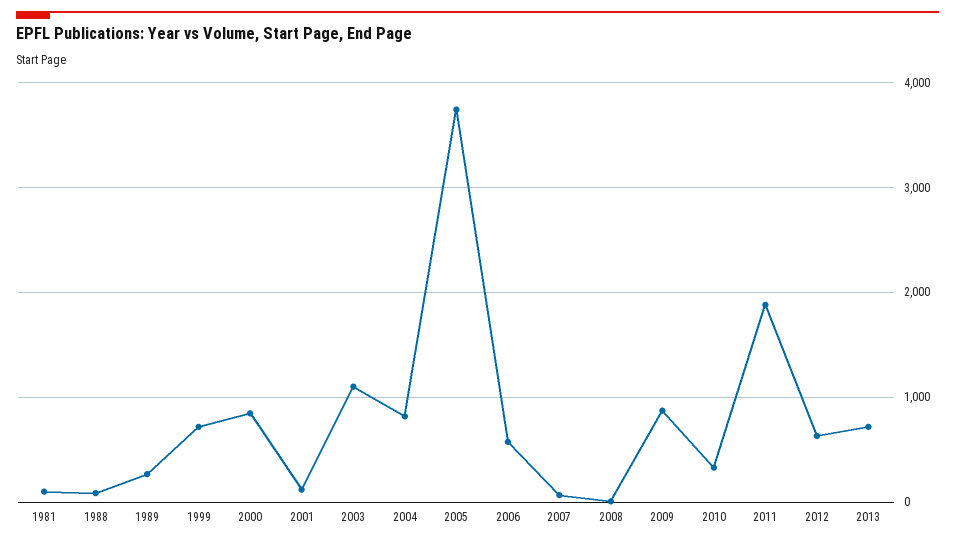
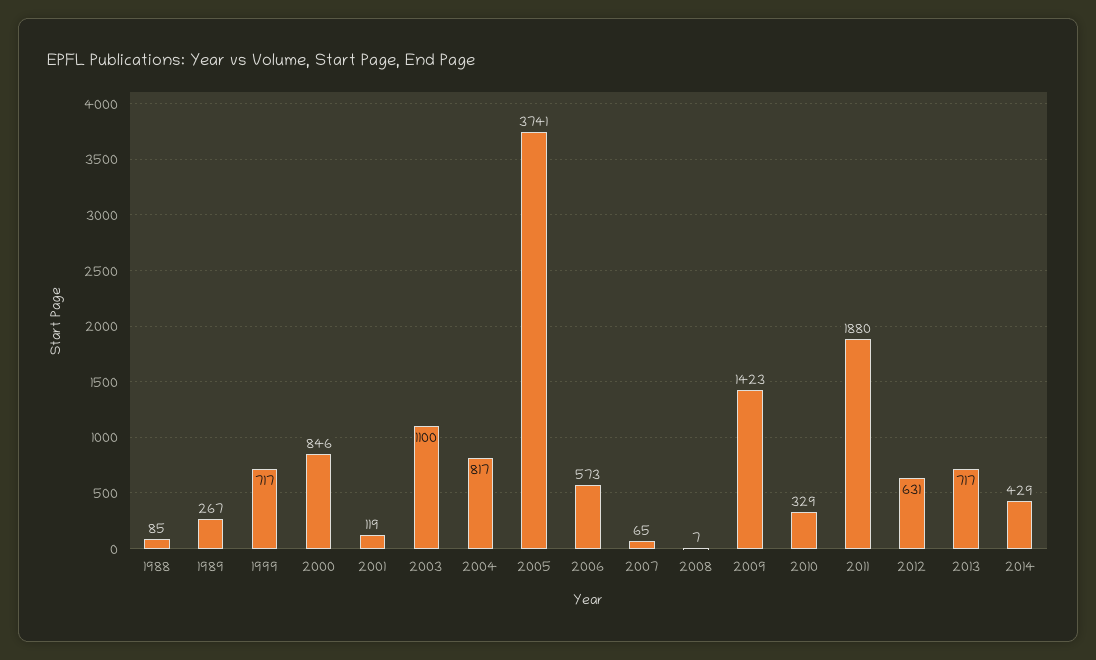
1981: 100 -> none
2009: 900 -> 1423
2014: none -> 429

